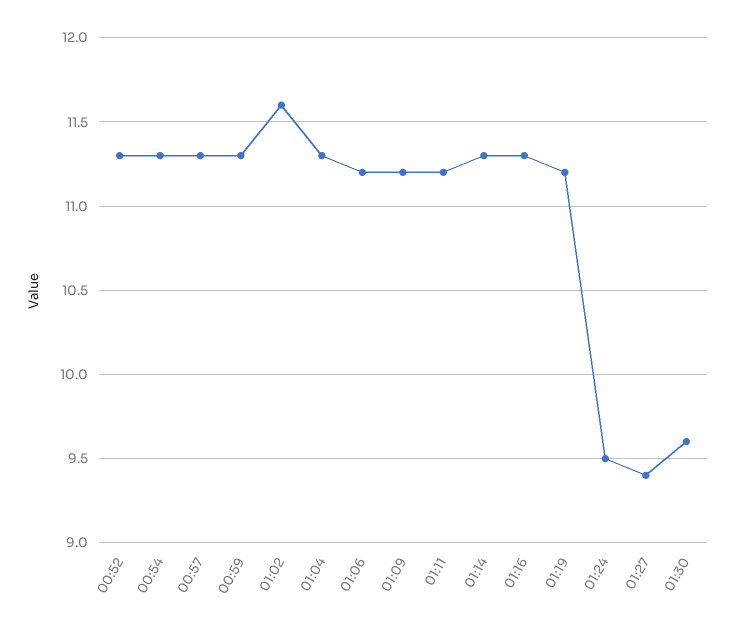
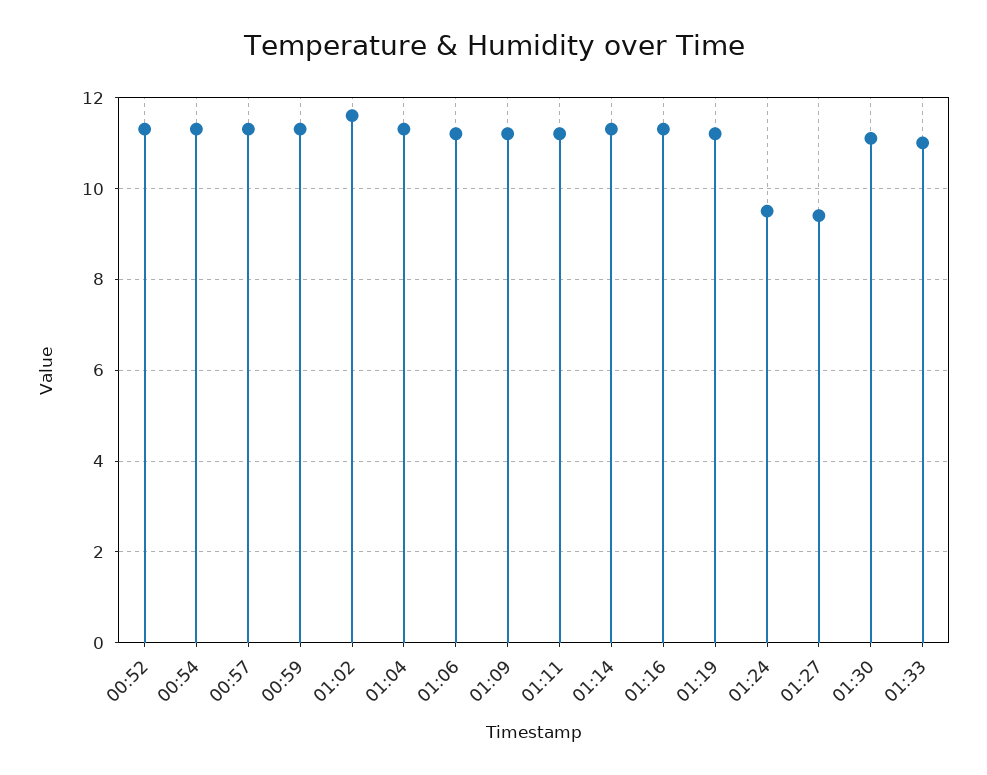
01:30: 9.6 -> 11
01:33: none -> 11

